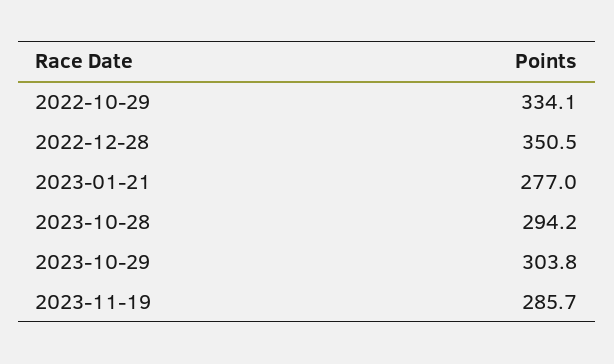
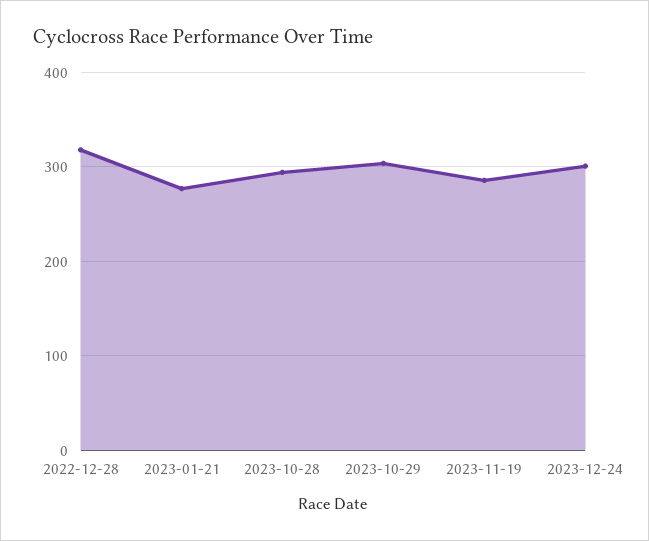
2022-10-29: 334.1 -> none
2022-12-28: 350.5 -> 320
2023-12-24: none -> 300

